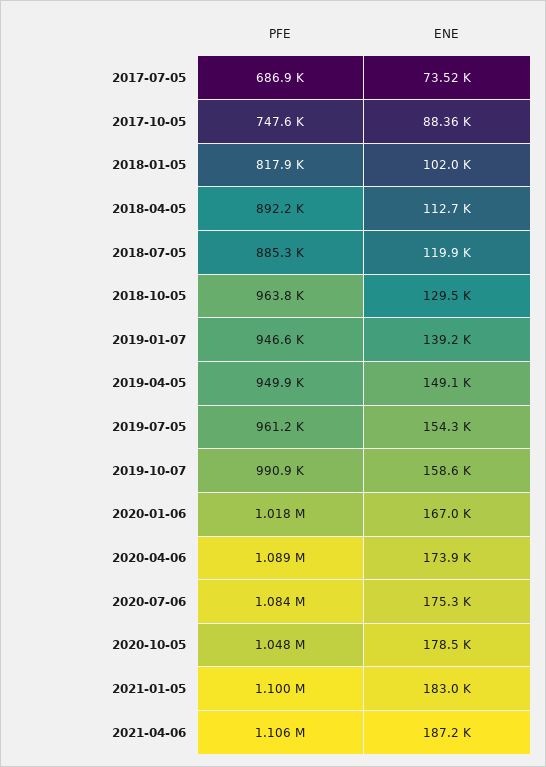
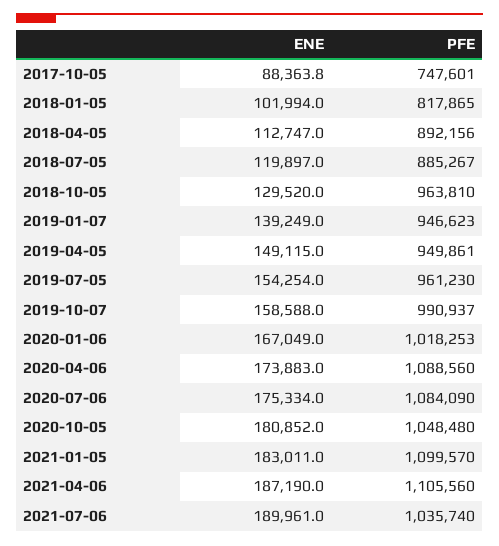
PFE, 2017-07-05: 686900 -> none
ENE, 2017-07-05: 73520 -> none
ENE, 2020-10-05: 178500 -> 180852
ENE, 2021-07-06: none -> 189961
PFE, 2021-07-06: none -> 1035740

